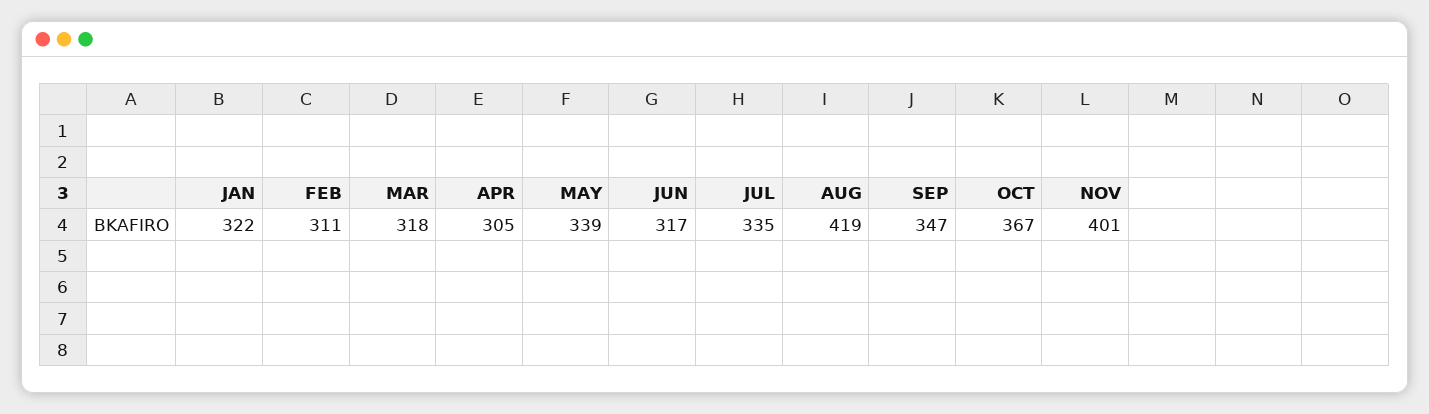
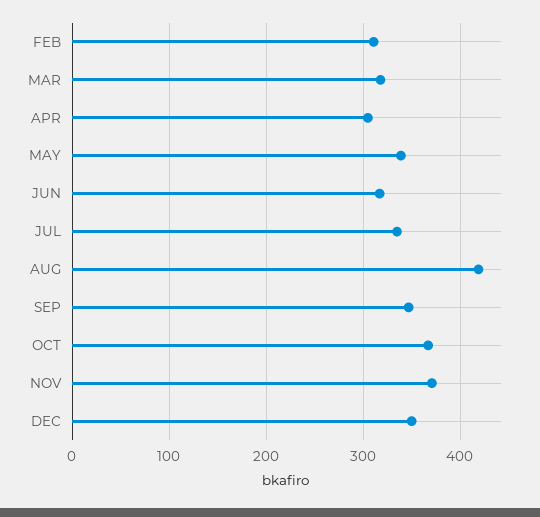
JAN: 322 -> none
NOV: 401 -> 370
DEC: none -> 350

